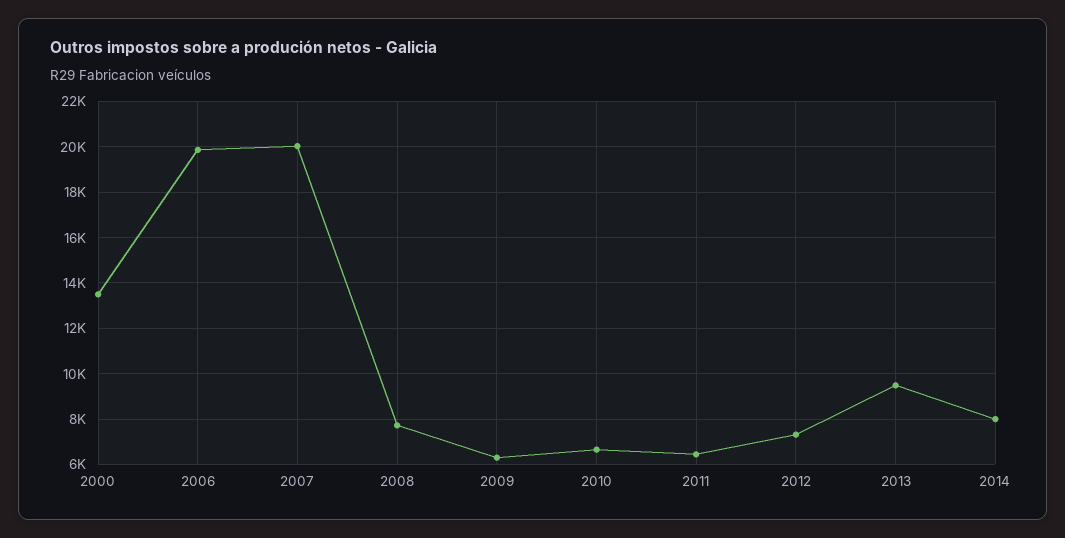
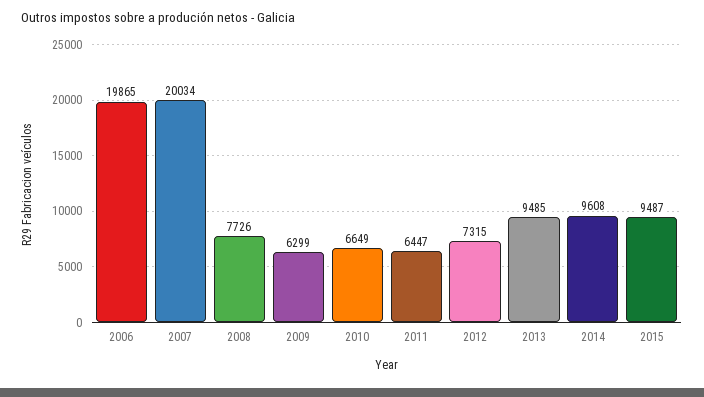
2000: 13500 -> none
2014: 8000 -> 9608
2015: none -> 9487

